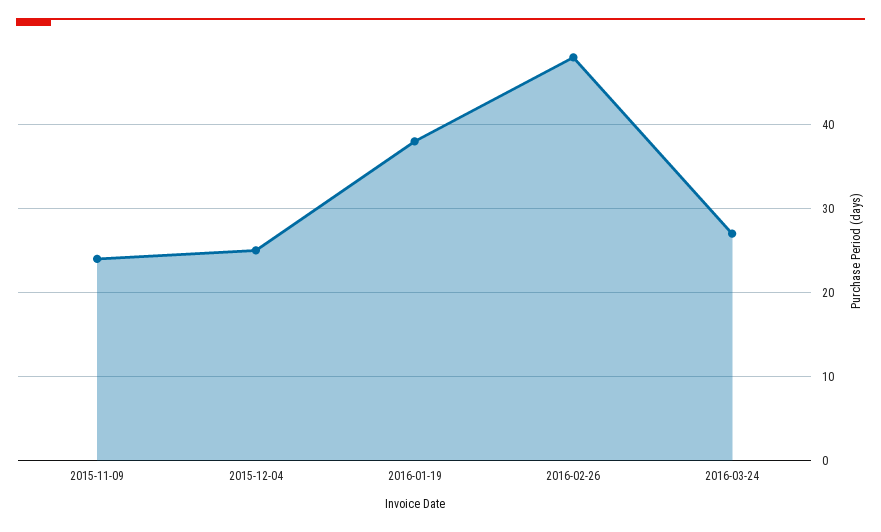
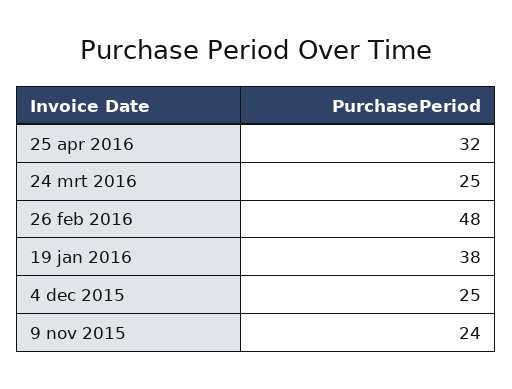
2016-03-24: 27 -> 25
25 apr 2016: none -> 32

